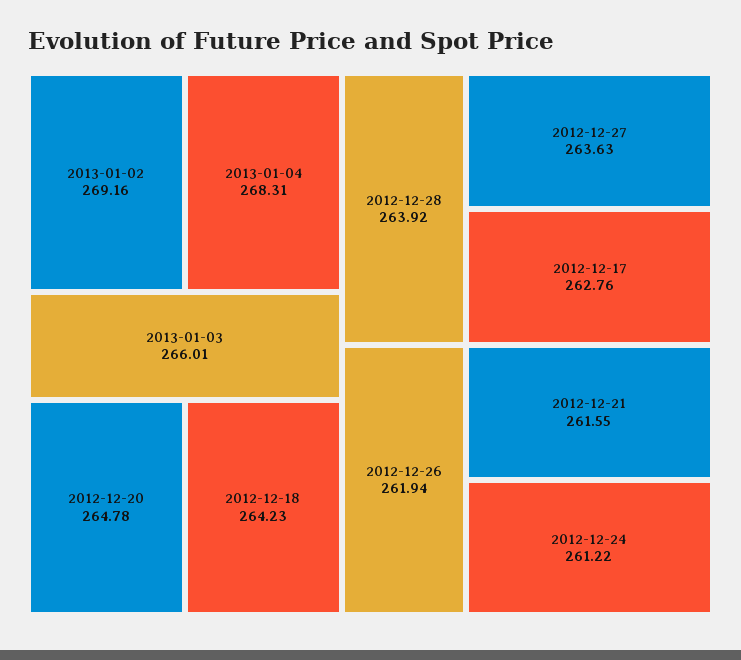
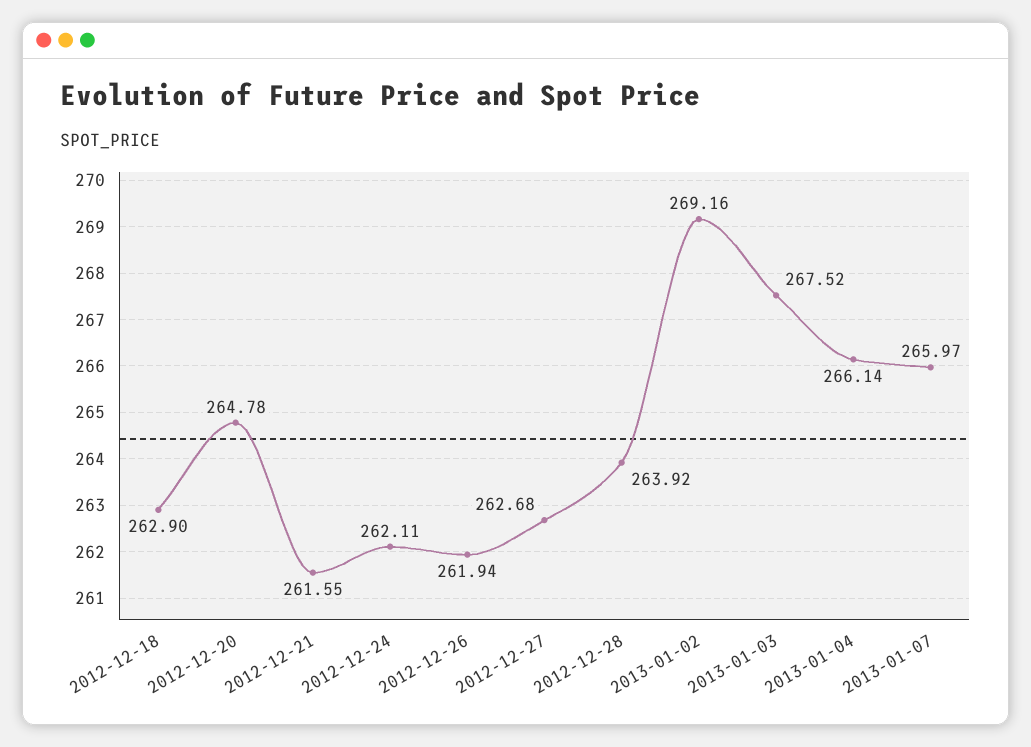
2013-01-04: 268.31 -> 266.14
2013-01-03: 266.01 -> 267.52
2012-12-18: 264.23 -> 262.9
2012-12-27: 263.63 -> 262.68
2012-12-17: 262.76 -> none
2012-12-24: 261.22 -> 262.11
2013-01-07: none -> 265.97

